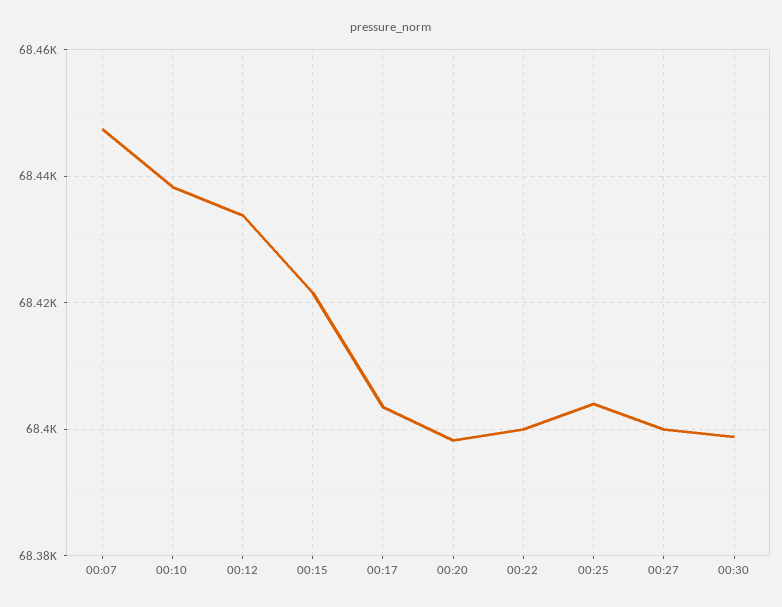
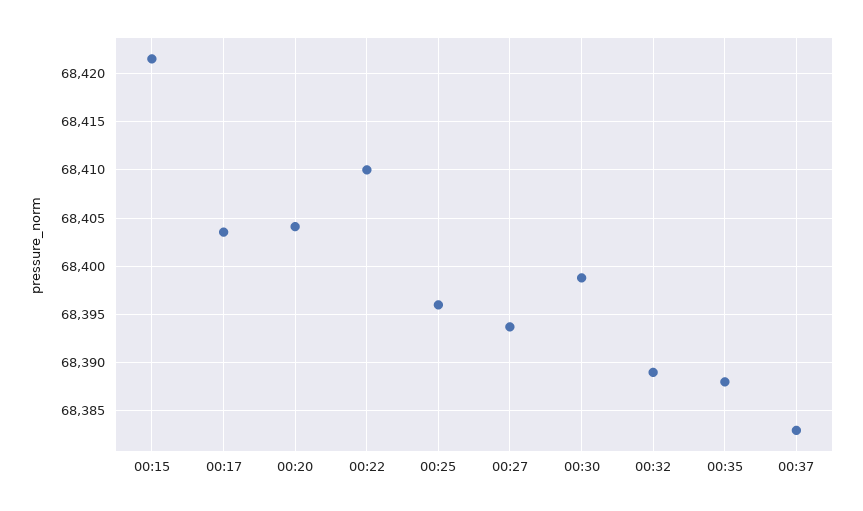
00:07: 68448 -> none
00:10: 68438 -> none
00:12: 68434 -> none
00:20: 68398 -> 68404
00:22: 68400 -> 68410
00:25: 68404 -> 68396
00:27: 68400 -> 68394
00:32: none -> 68389
00:35: none -> 68388
00:37: none -> 68383

